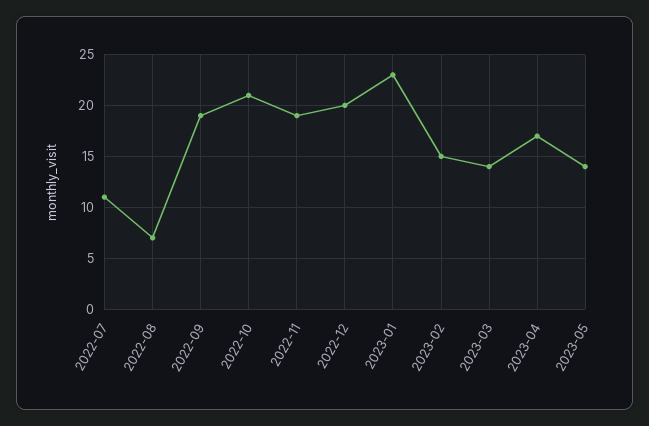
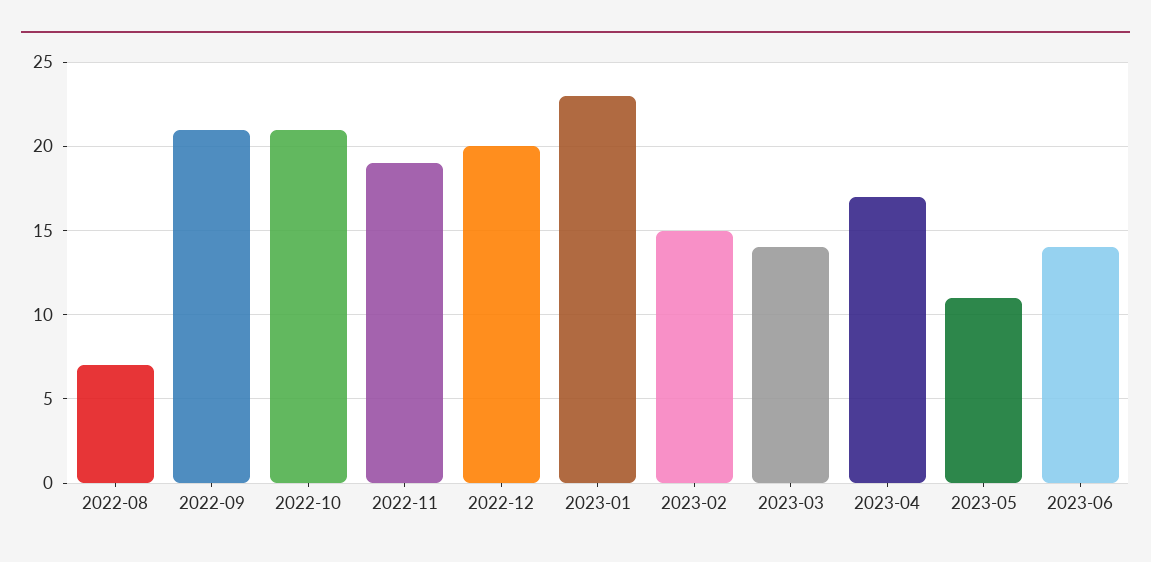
2022-07: 11 -> none
2022-09: 19 -> 21
2023-05: 14 -> 11
2023-06: none -> 14

